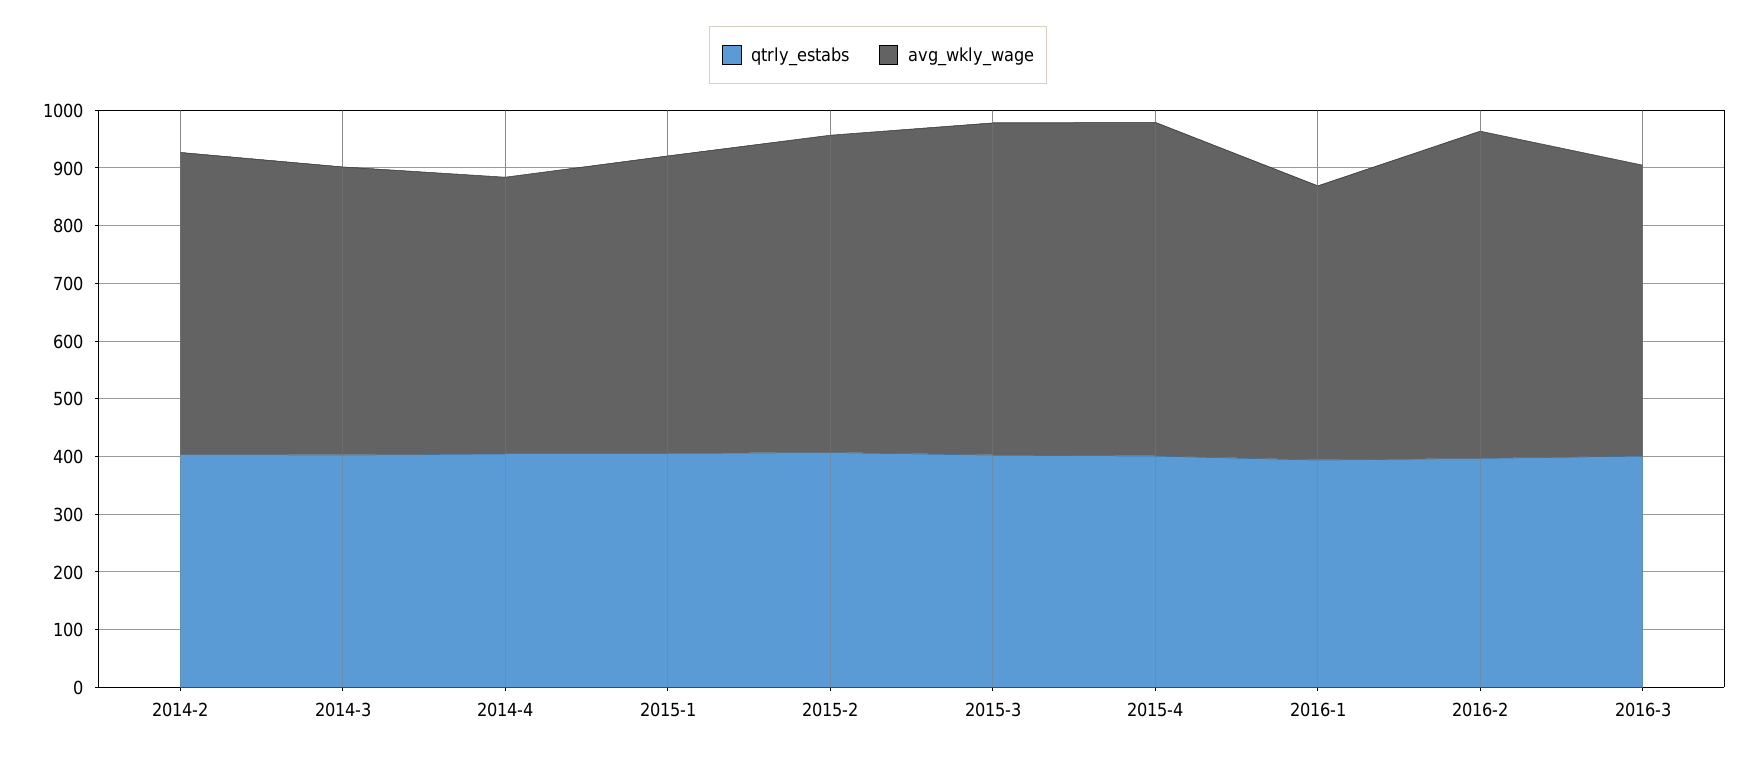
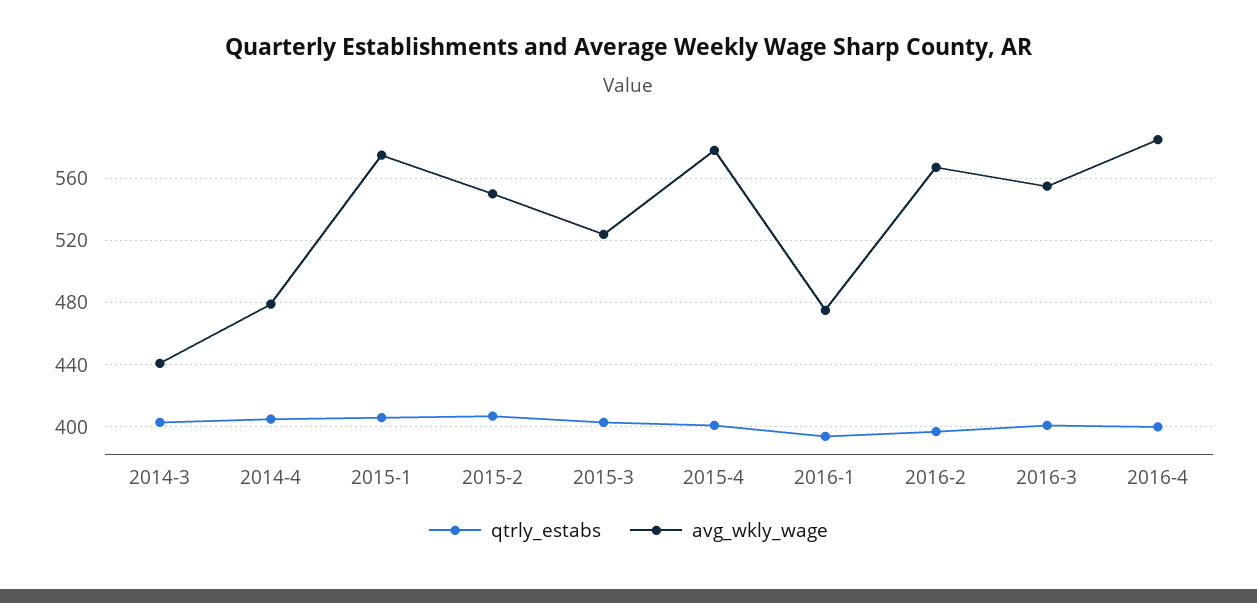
qtrly_estabs, 2014-2: 400 -> none
avg_wkly_wage, 2014-2: 520 -> none
avg_wkly_wage, 2014-3: 500 -> 440
avg_wkly_wage, 2015-1: 520 -> 575
avg_wkly_wage, 2015-3: 580 -> 525
avg_wkly_wage, 2016-3: 500 -> 555
qtrly_estabs, 2016-4: none -> 400
avg_wkly_wage, 2016-4: none -> 585

